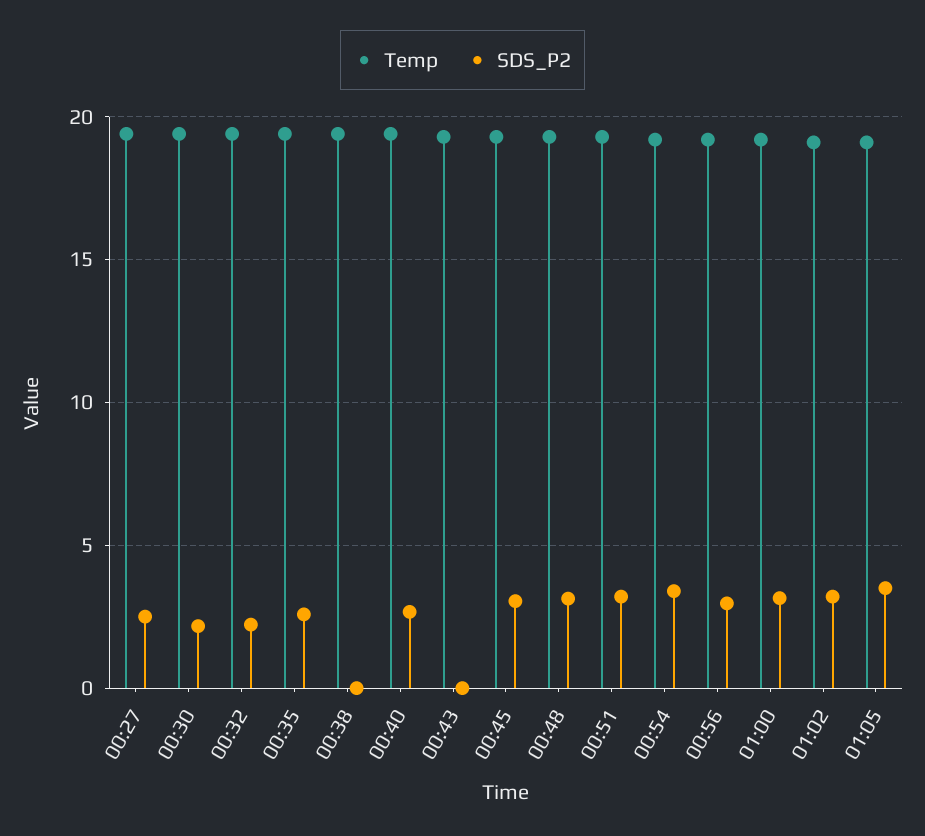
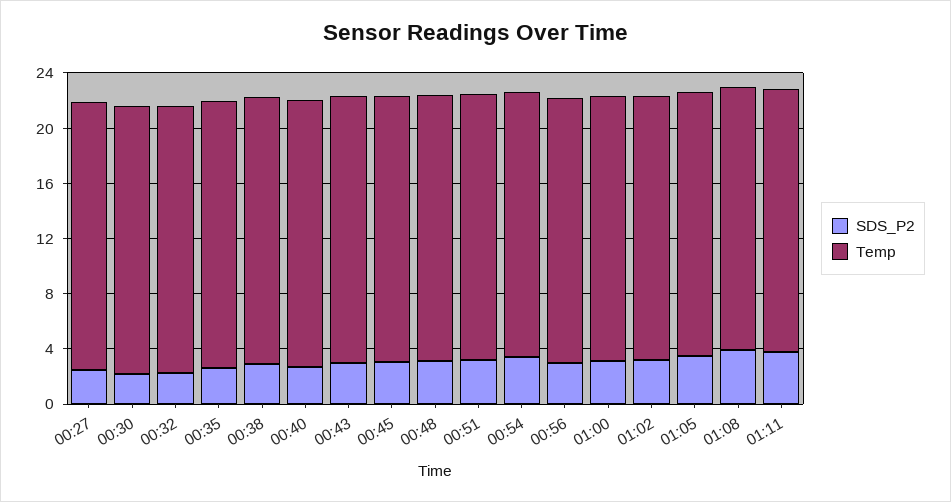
SDS_P2, 00:38: 0 -> 3
SDS_P2, 00:43: 0 -> 3
SDS_P2, 01:08: none -> 4
Temp, 01:08: none -> 19
SDS_P2, 01:11: none -> 4
Temp, 01:11: none -> 19

